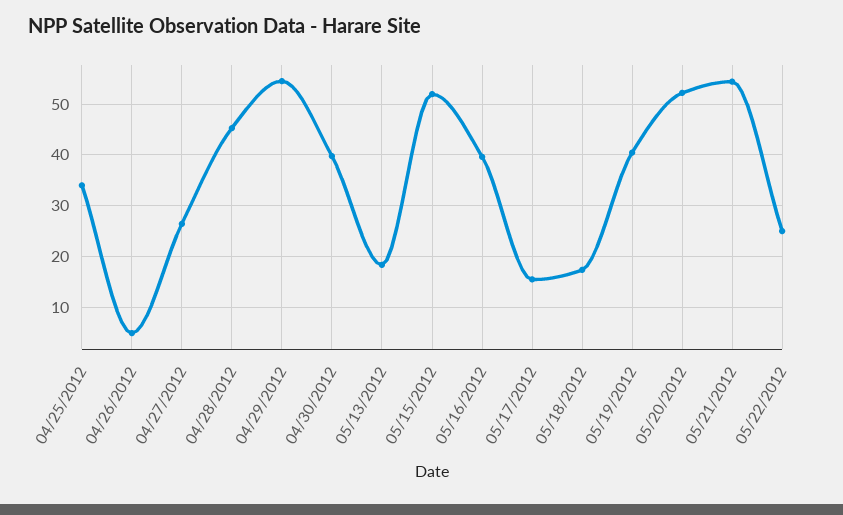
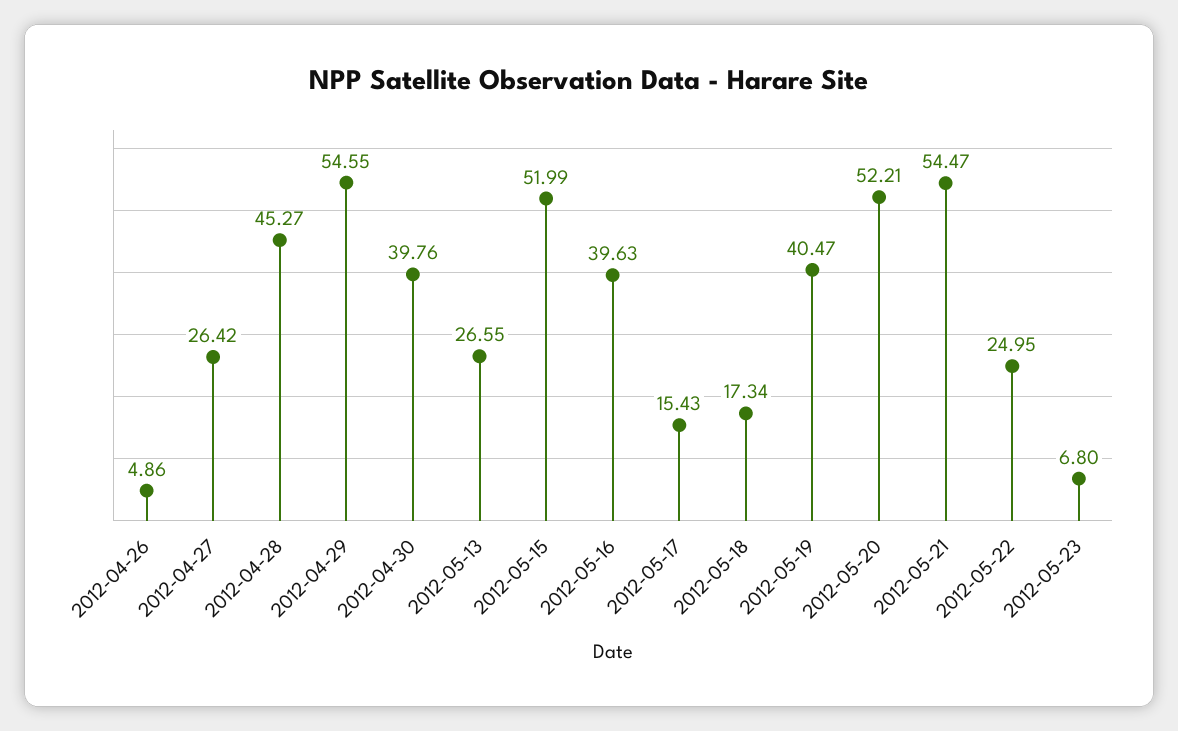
04/25/2012: 34 -> none
05/13/2012: 18 -> 26.55
2012-05-23: none -> 6.8

